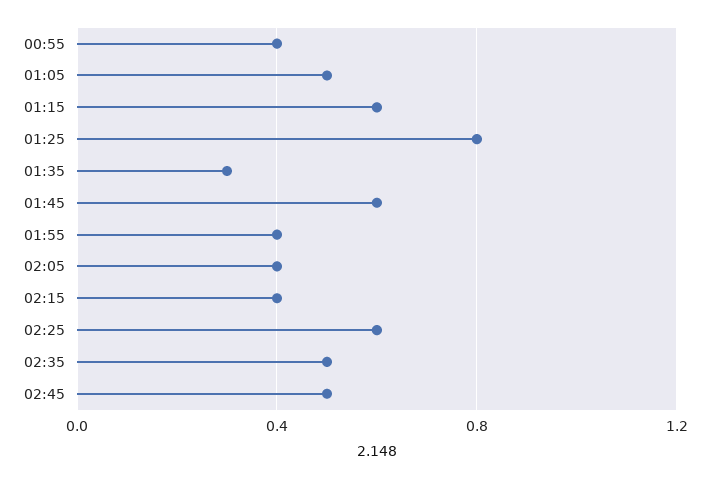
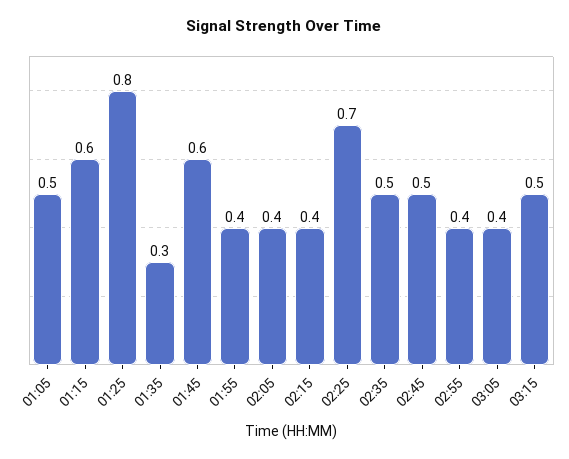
00:55: 0.4 -> none
02:25: 0.6 -> 0.7
02:55: none -> 0.4
03:05: none -> 0.4
03:15: none -> 0.5

